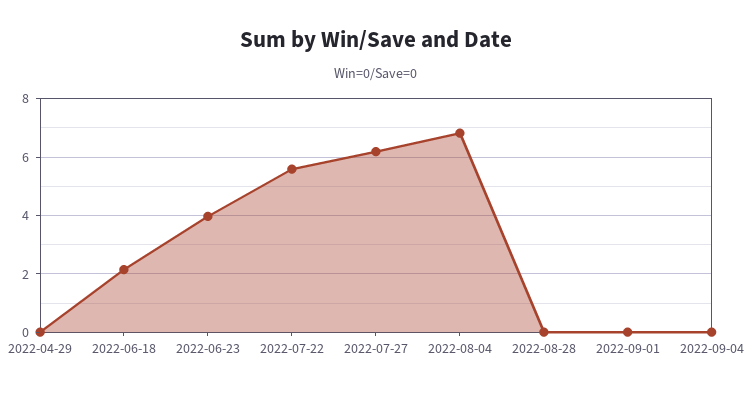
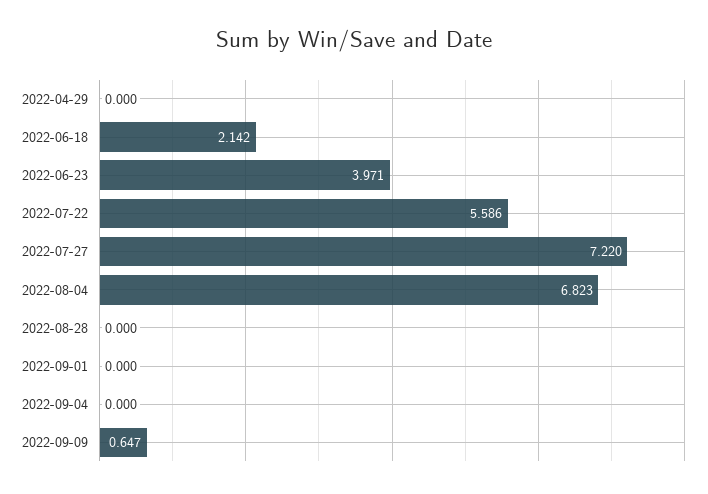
2022-07-27: 6.25 -> 7.22
2022-09-09: none -> 0.647

